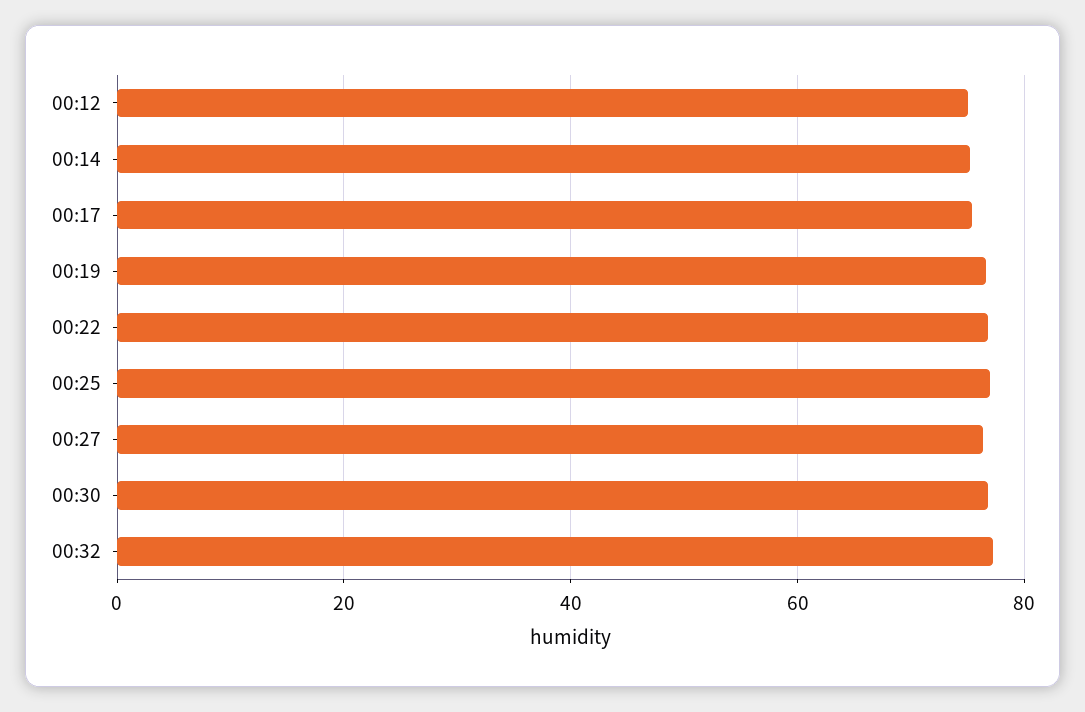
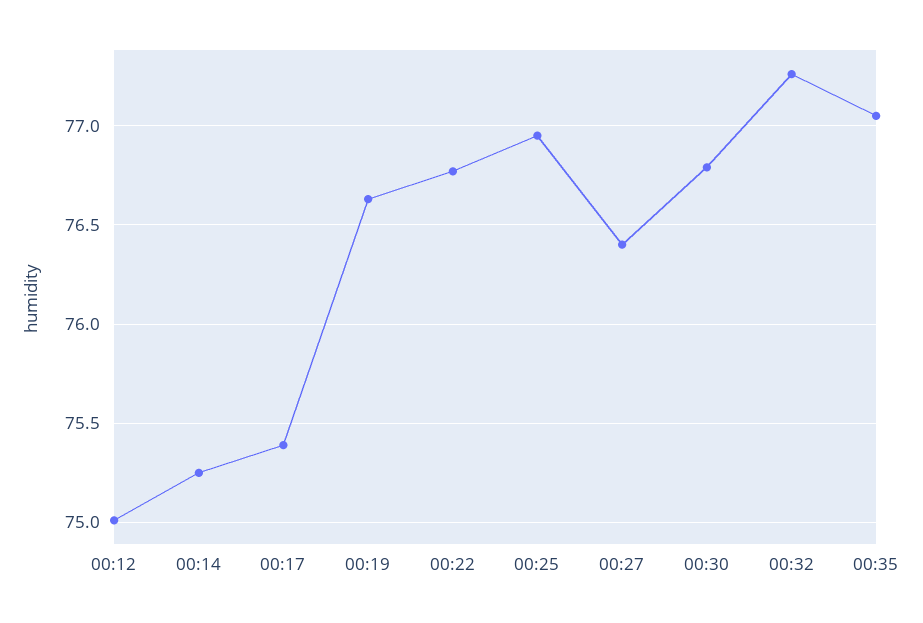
00:35: none -> 77.05

